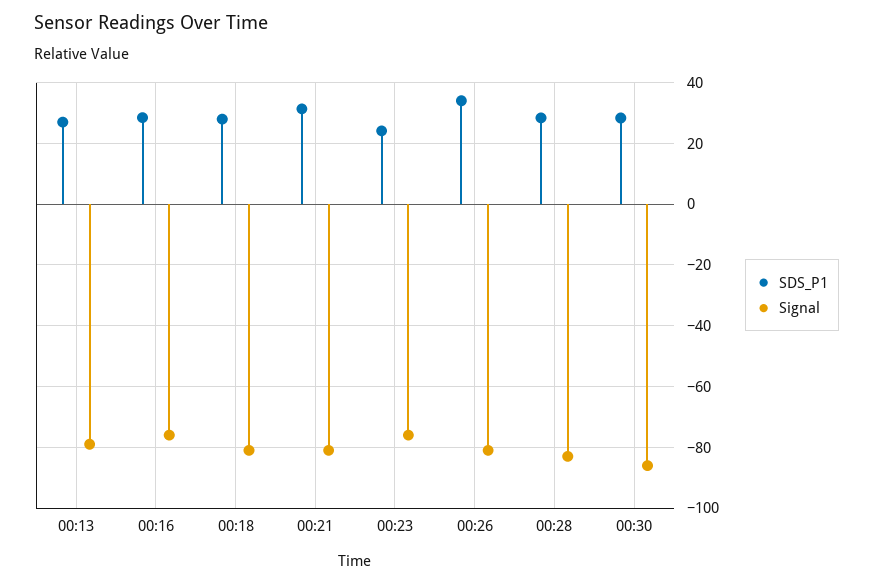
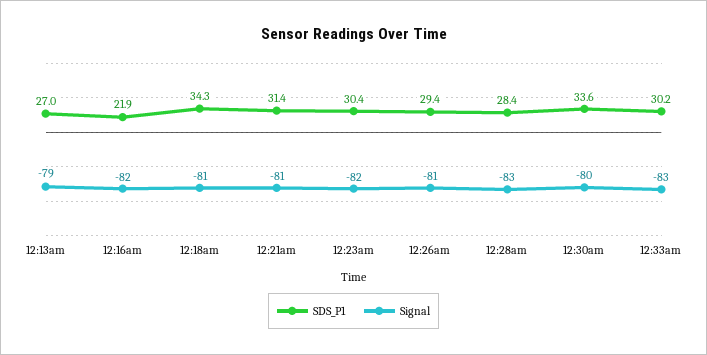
SDS_P1, 00:16: 28 -> 21.9
Signal, 00:16: -76 -> -82
SDS_P1, 00:18: 28 -> 34.3
SDS_P1, 00:23: 24 -> 30.4
Signal, 00:23: -76 -> -82
SDS_P1, 00:26: 34 -> 29.4
SDS_P1, 00:30: 28 -> 33.6
Signal, 00:30: -86 -> -80
SDS_P1, 12:33am: none -> 30.2
Signal, 12:33am: none -> -83

